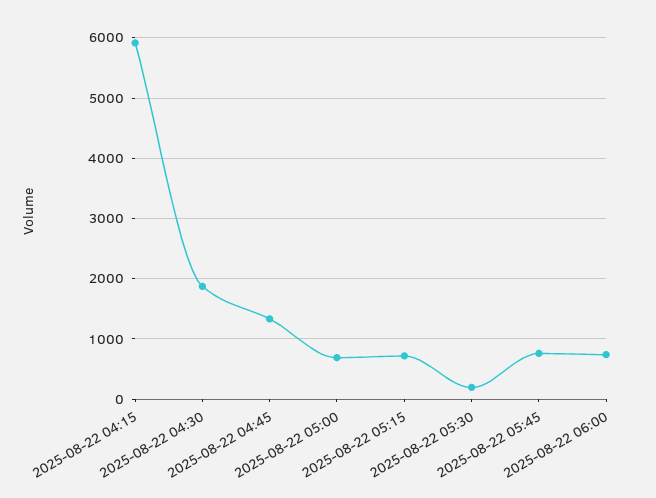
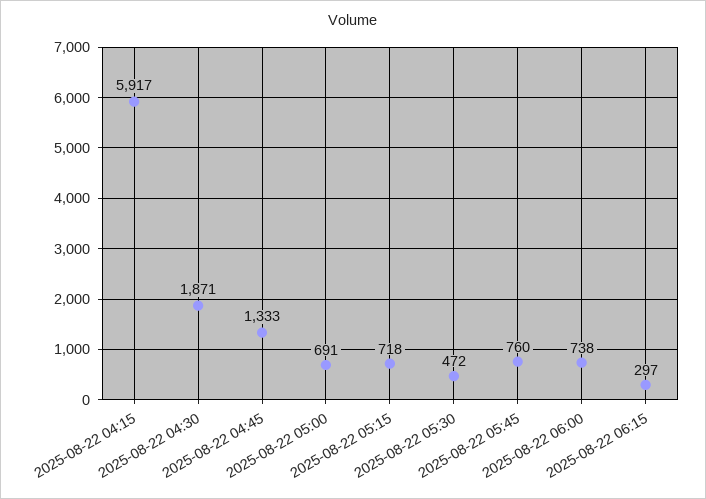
2025-08-22 05:30: 200 -> 472
2025-08-22 06:15: none -> 297

